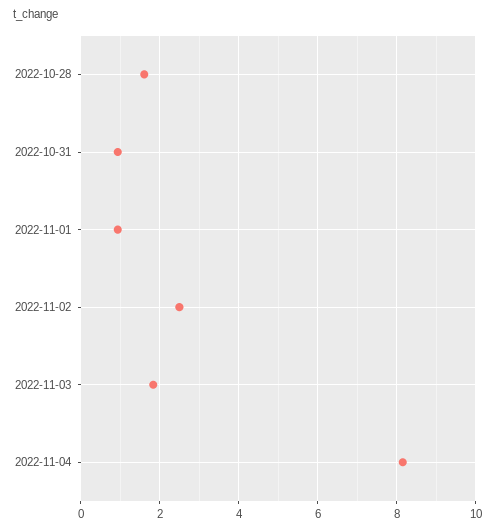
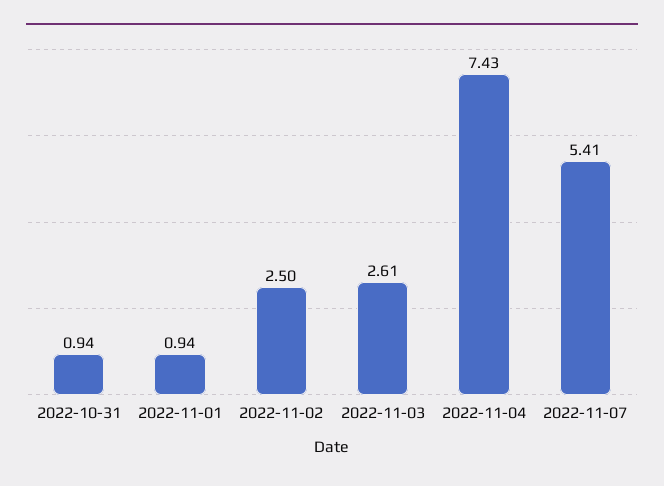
2022-10-28: 1.6 -> none
2022-11-03: 1.8 -> 2.61
2022-11-04: 8.2 -> 7.43
2022-11-07: none -> 5.41

